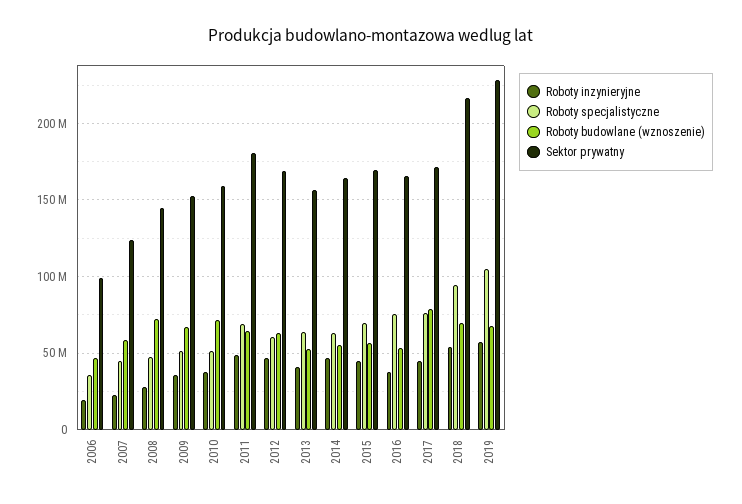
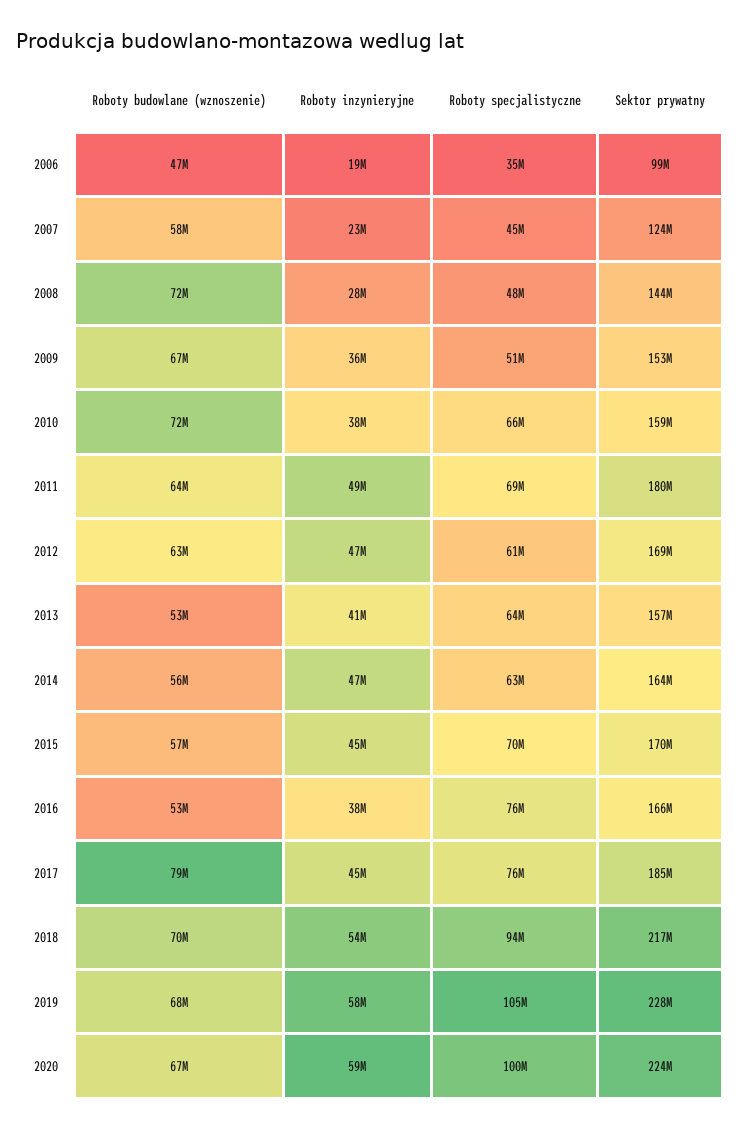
Roboty specjalistyczne, 2010: 50000000 -> 66000000
Sektor prywatny, 2017: 170000000 -> 185000000
Roboty budowlane (wznoszenie), 2020: none -> 67000000
Roboty inzynieryjne, 2020: none -> 59000000
Roboty specjalistyczne, 2020: none -> 100000000
Sektor prywatny, 2020: none -> 224000000

